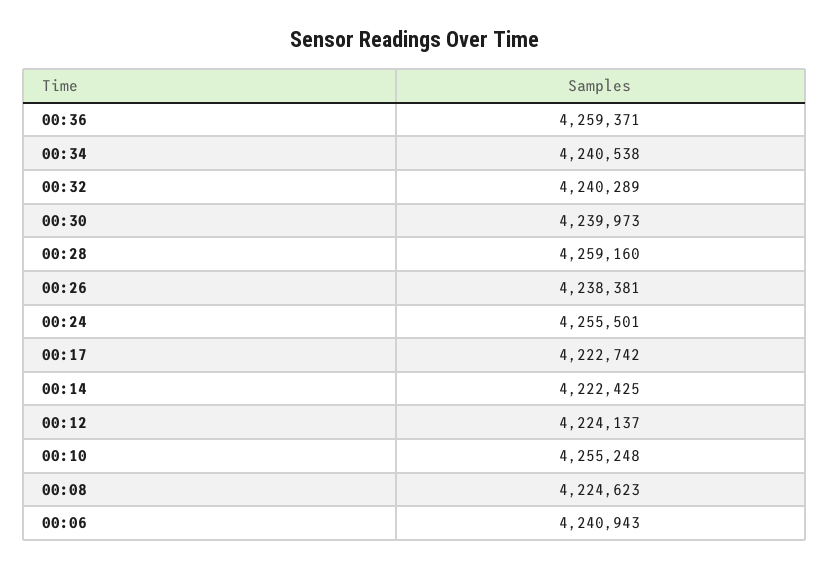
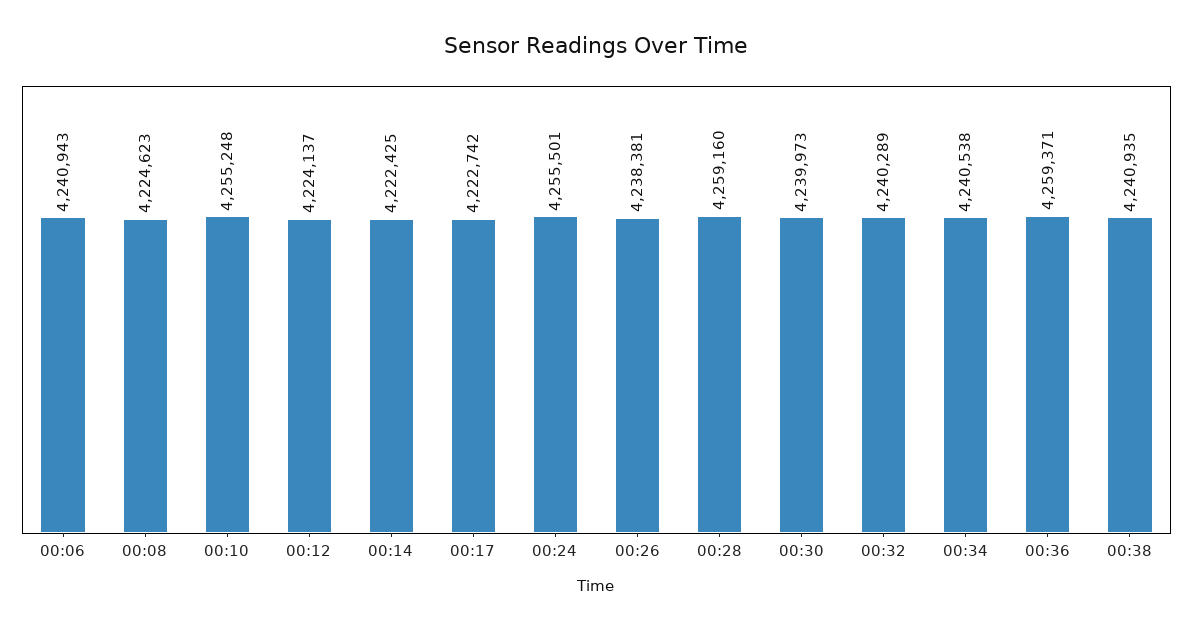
00:38: none -> 4240935

